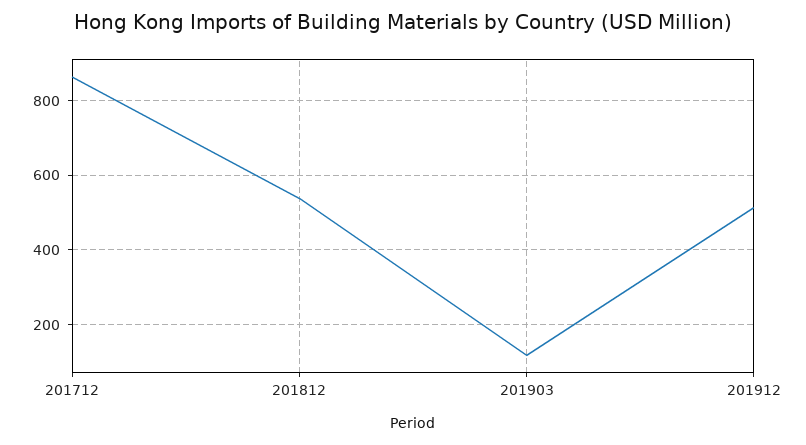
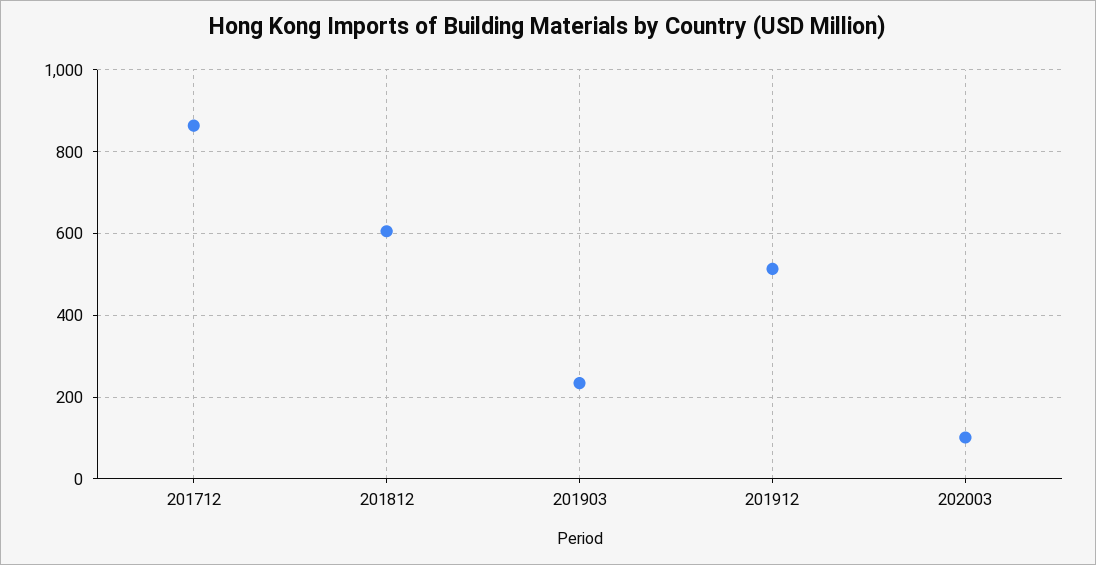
201812: 540 -> 600
201903: 120 -> 240
202003: none -> 100

